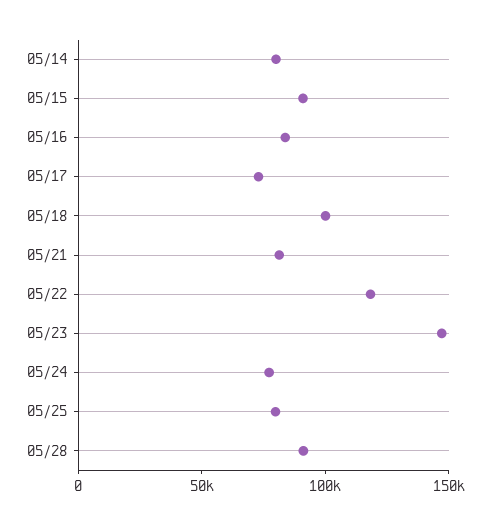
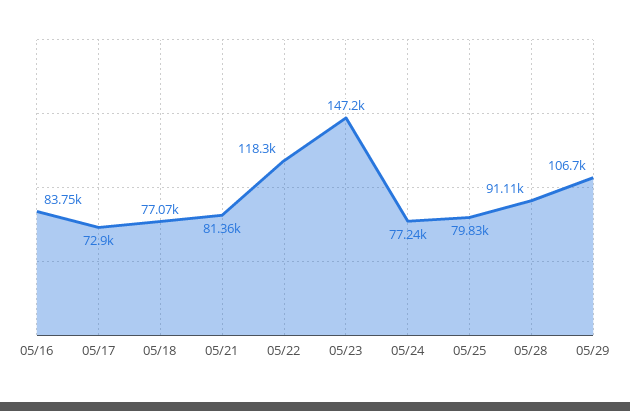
05/14: 80000 -> none
05/15: 90000 -> none
05/18: 100000 -> 77070
05/29: none -> 106700

